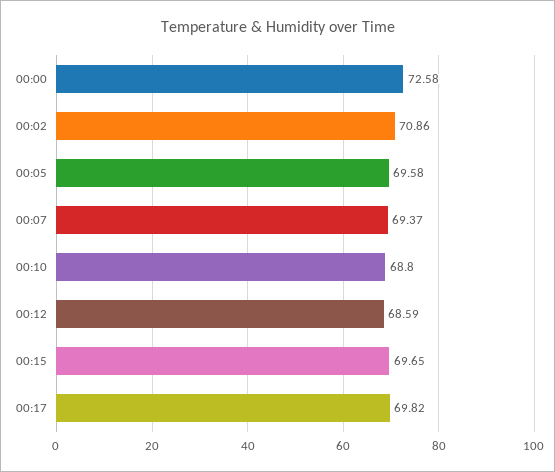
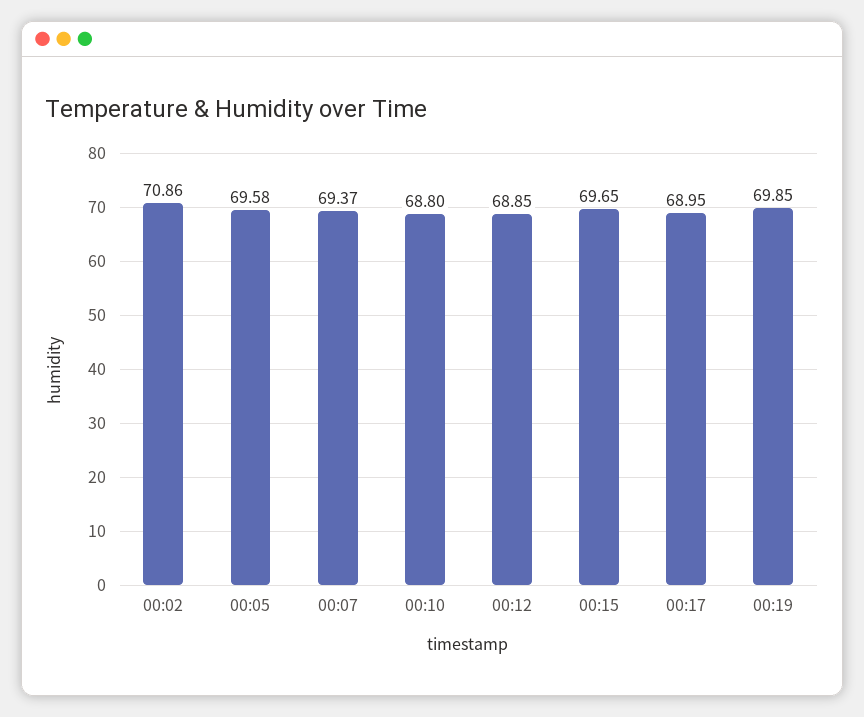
00:00: 72.58 -> none
00:12: 68.59 -> 68.85
00:17: 69.82 -> 68.95
00:19: none -> 69.85

